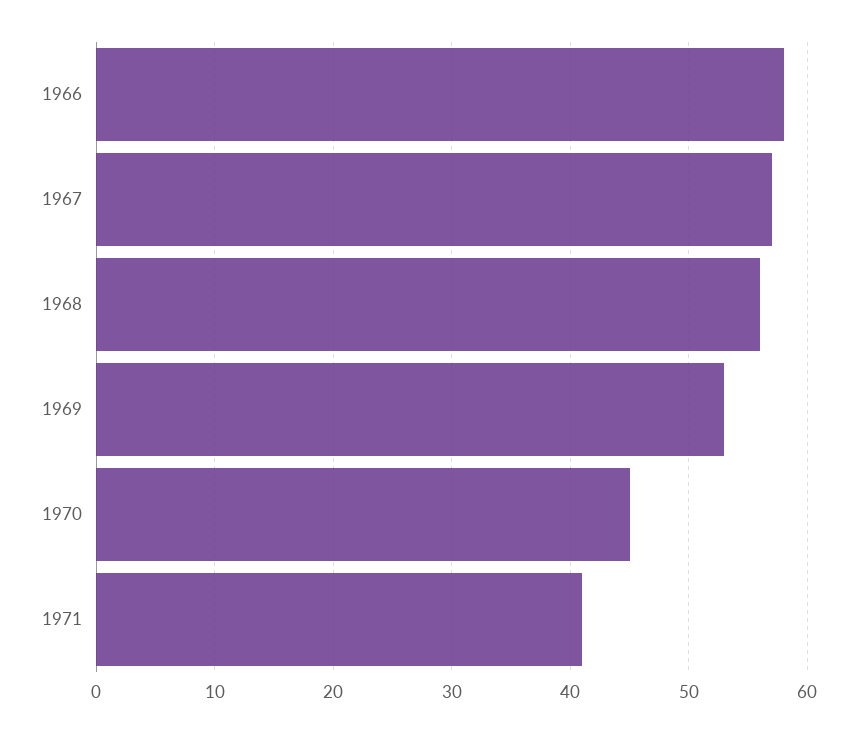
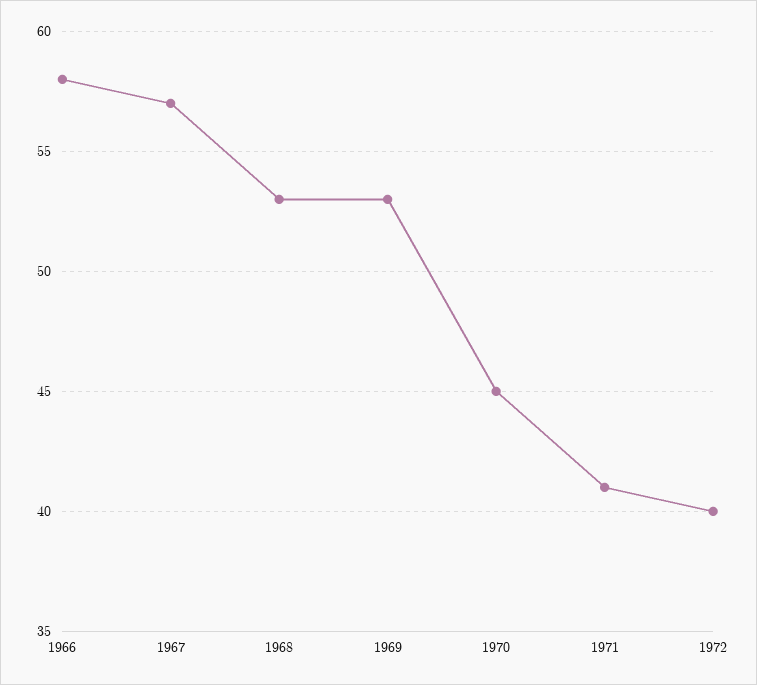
1968: 56 -> 53
1972: none -> 40

